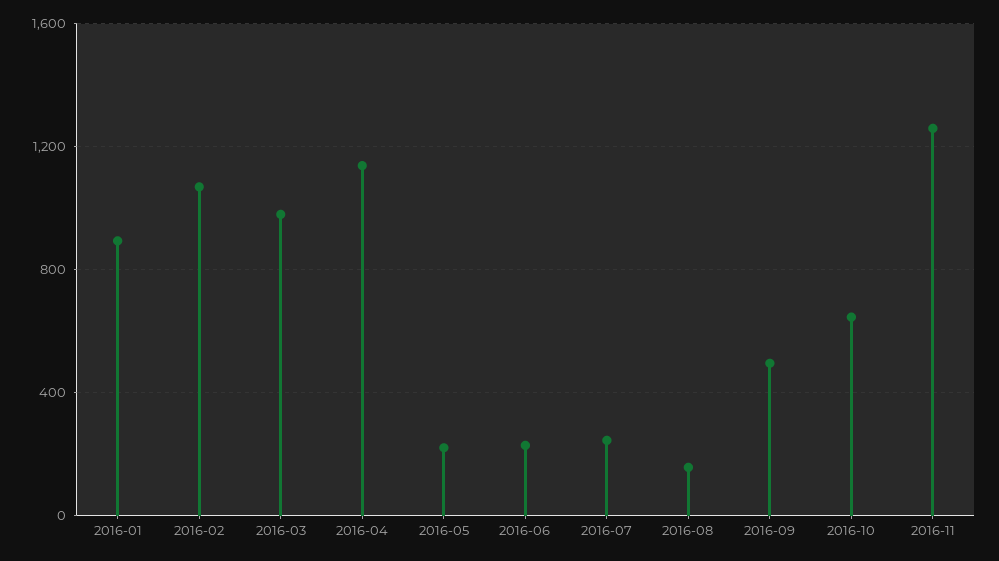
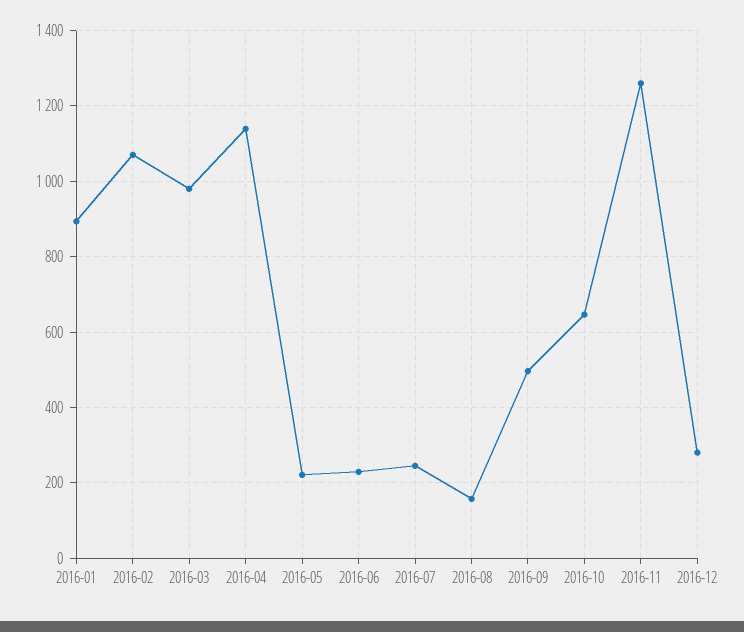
2016-12: none -> 280

